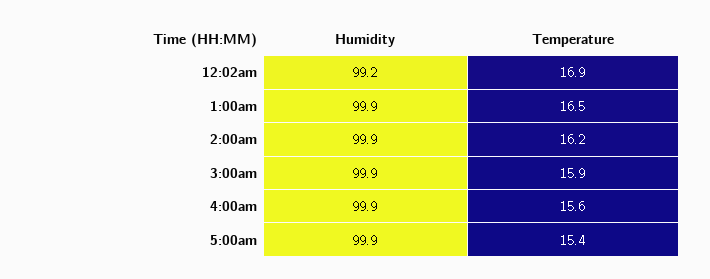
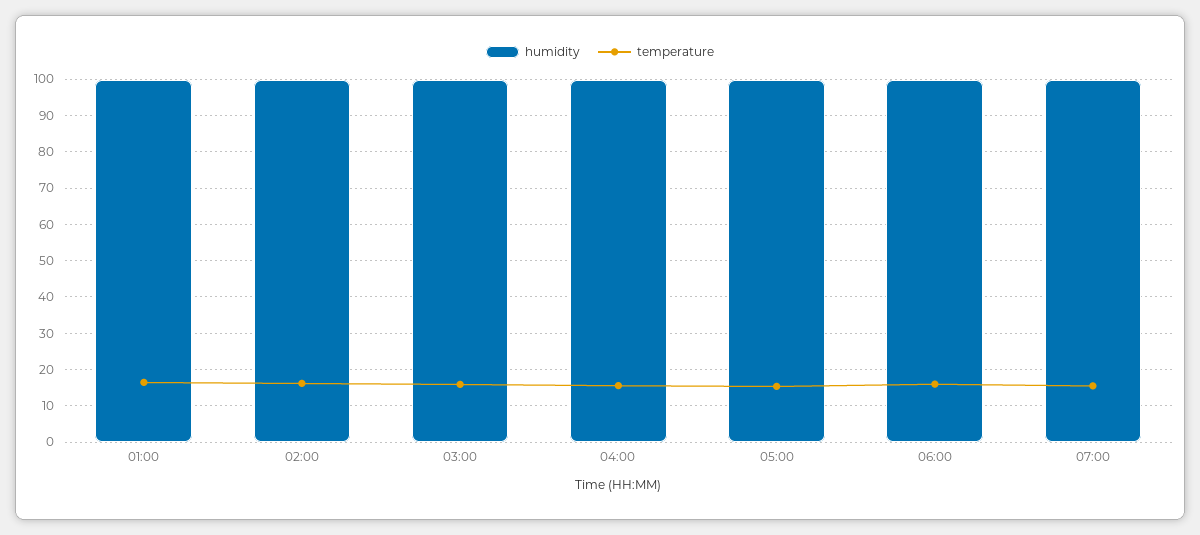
Humidity, 12:02am: 99.2 -> none
Temperature, 12:02am: 16.9 -> none
Humidity, 06:00: none -> 100
Temperature, 06:00: none -> 16
Humidity, 07:00: none -> 100
Temperature, 07:00: none -> 16

